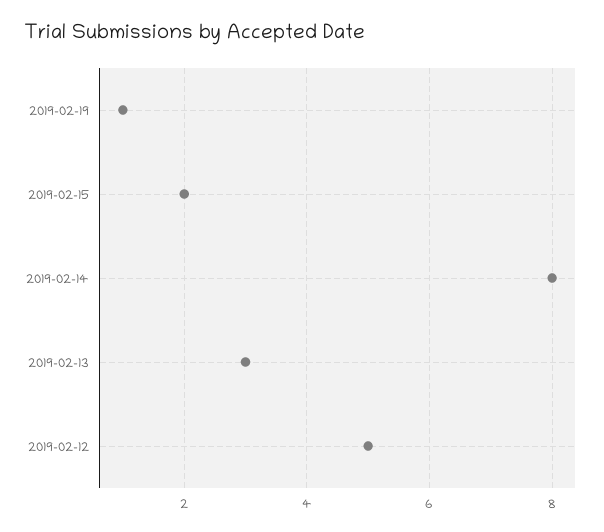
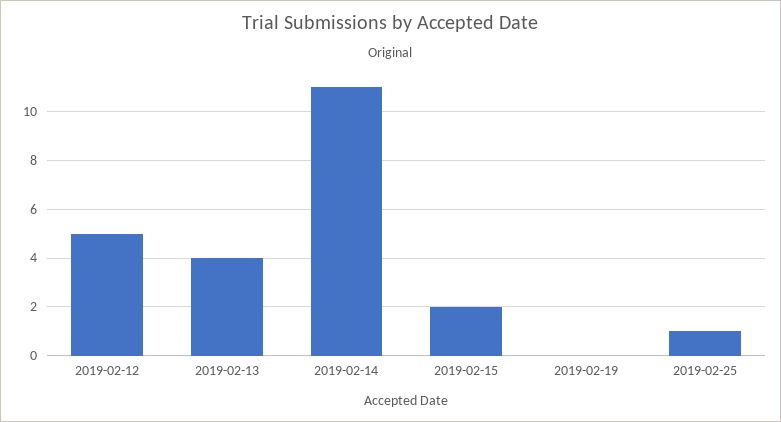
2019-02-19: 1 -> 0
2019-02-14: 8 -> 11
2019-02-13: 3 -> 4
2019-02-25: none -> 1

